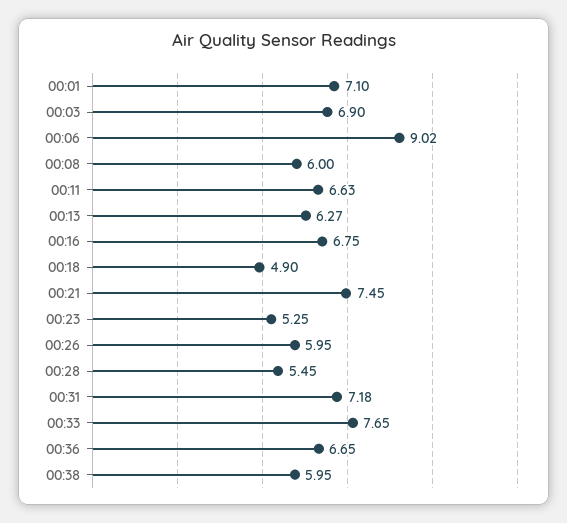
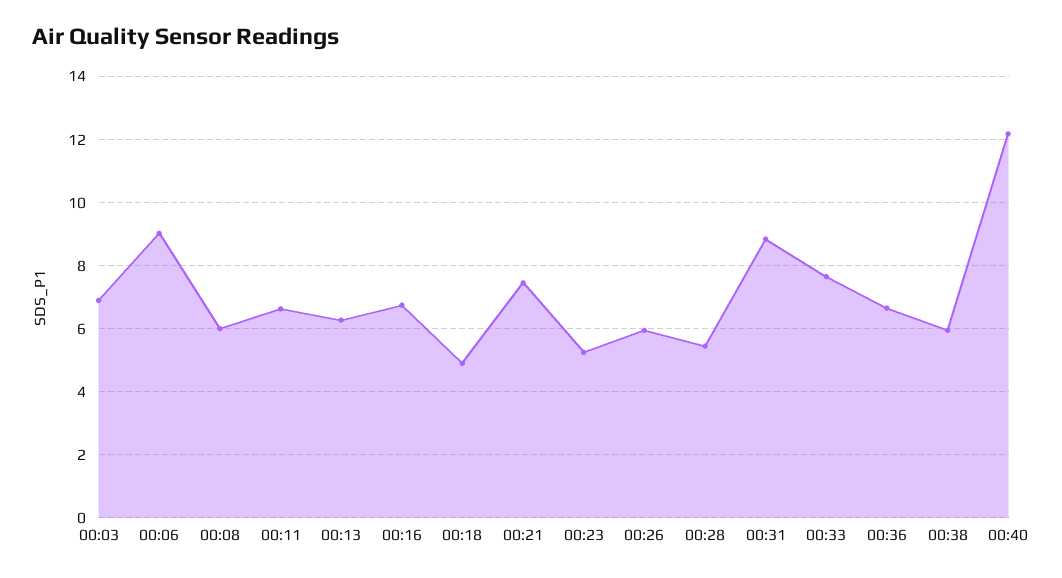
00:01: 7.1 -> none
00:31: 7.18 -> 8.8
00:40: none -> 12.2

